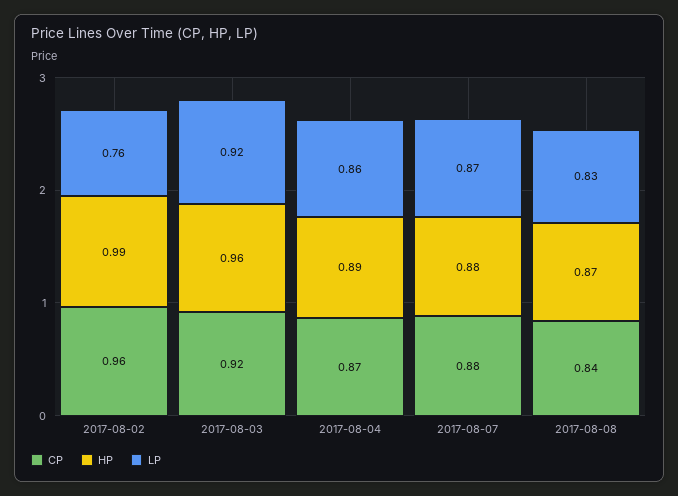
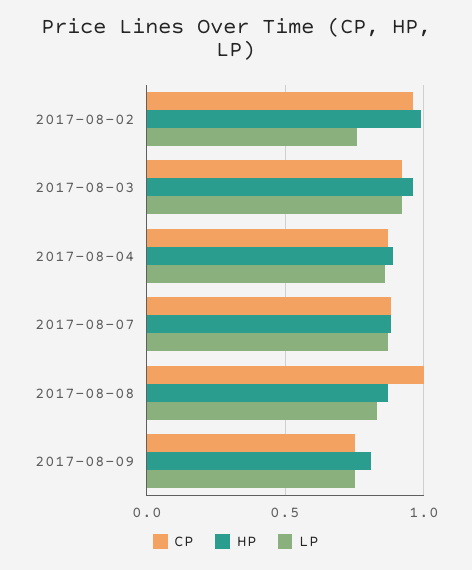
CP, 2017-08-08: 0.84 -> 1
CP, 2017-08-09: none -> 0.75
HP, 2017-08-09: none -> 0.8
LP, 2017-08-09: none -> 0.75

